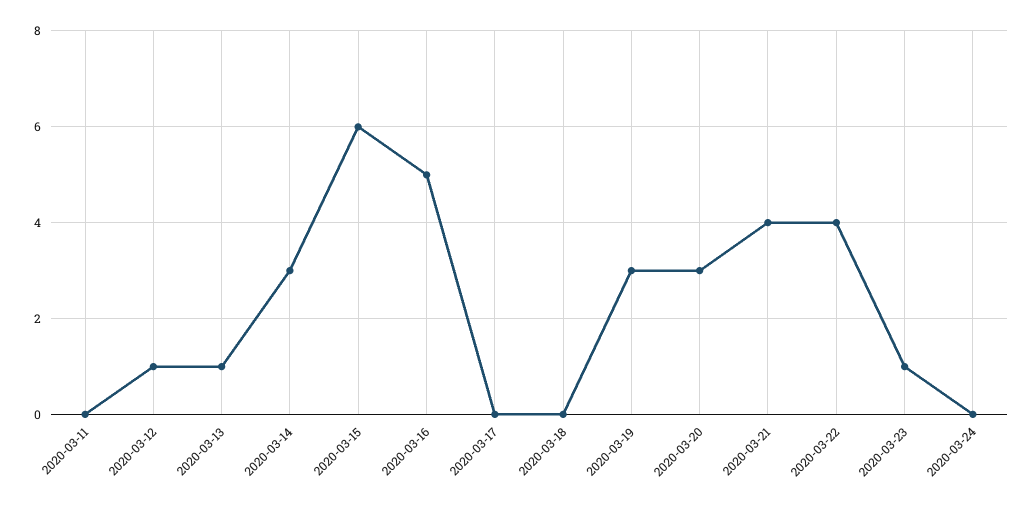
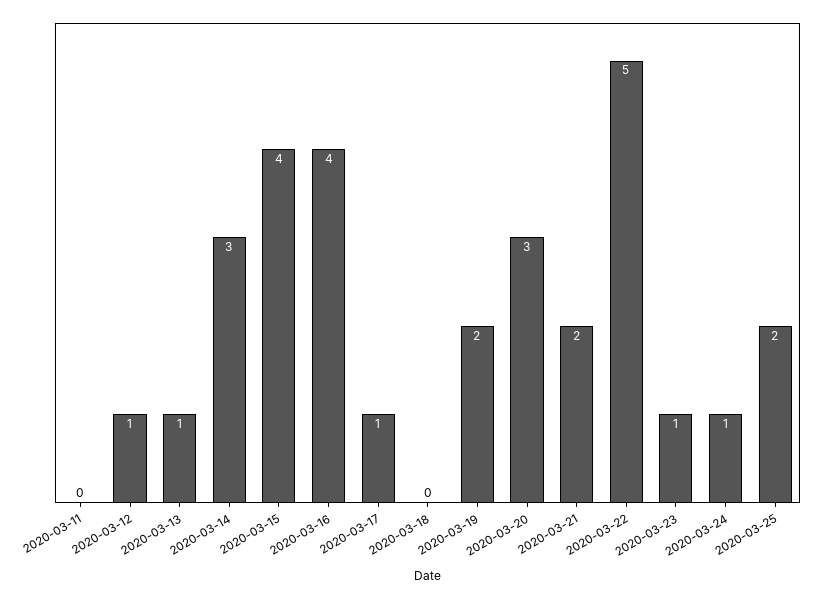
2020-03-15: 6 -> 4
2020-03-16: 5 -> 4
2020-03-17: 0 -> 1
2020-03-19: 3 -> 2
2020-03-21: 4 -> 2
2020-03-22: 4 -> 5
2020-03-24: 0 -> 1
2020-03-25: none -> 2

